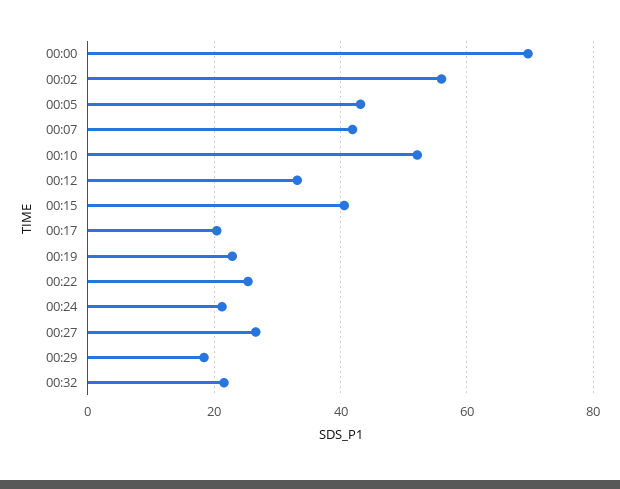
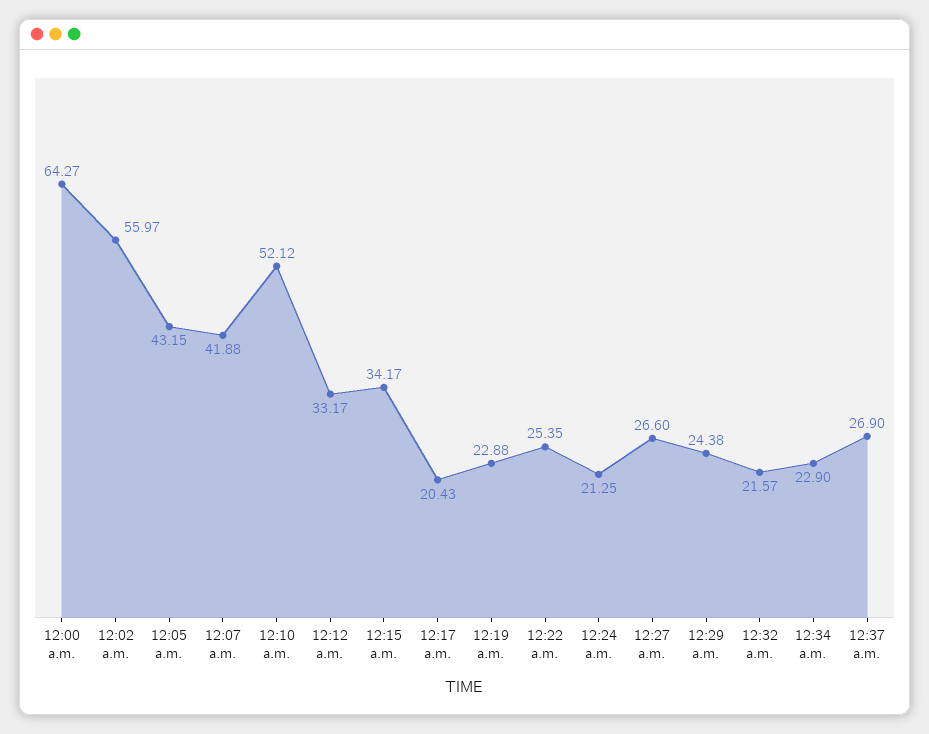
00:00: 70 -> 64.27
00:15: 40 -> 34.17
00:29: 18 -> 24.38
12:34 a.m.: none -> 22.9
12:37 a.m.: none -> 26.9

